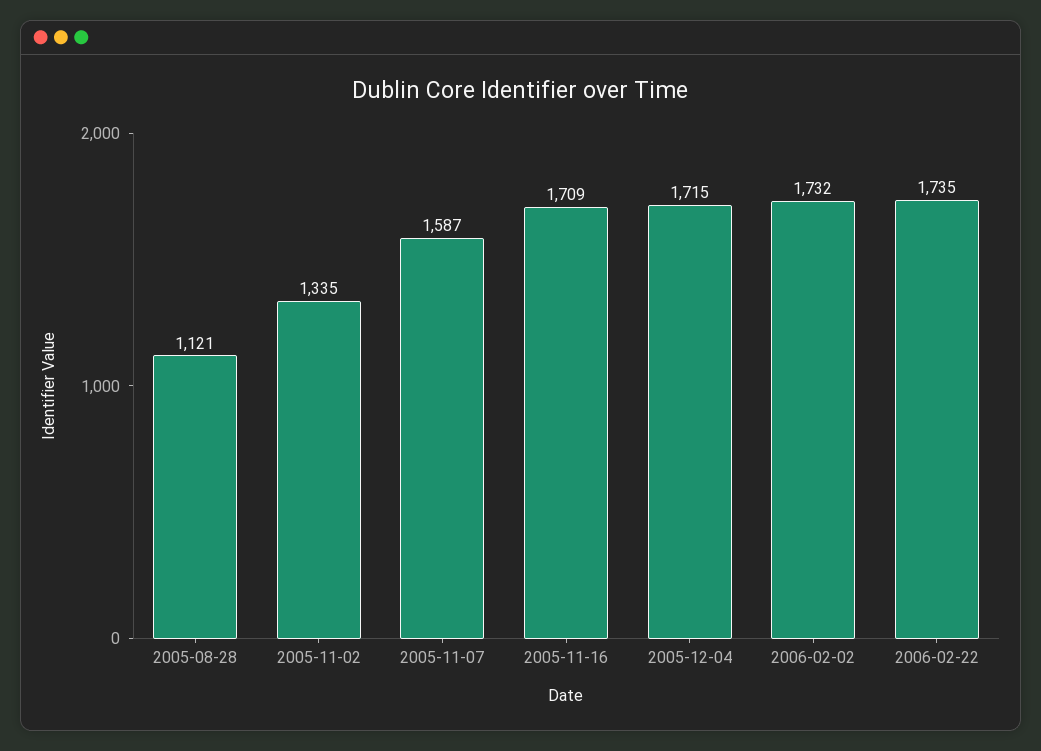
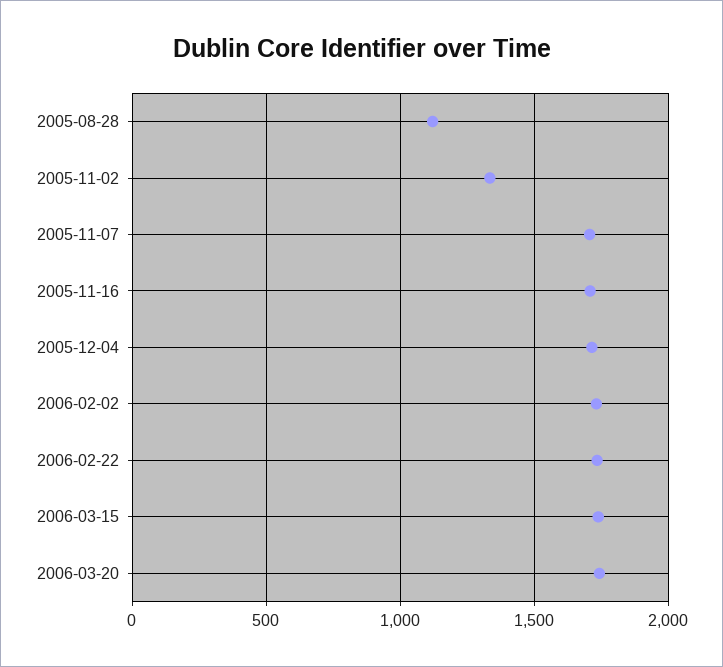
2005-11-07: 1587 -> 1700
2006-03-15: none -> 1750
2006-03-20: none -> 1750

